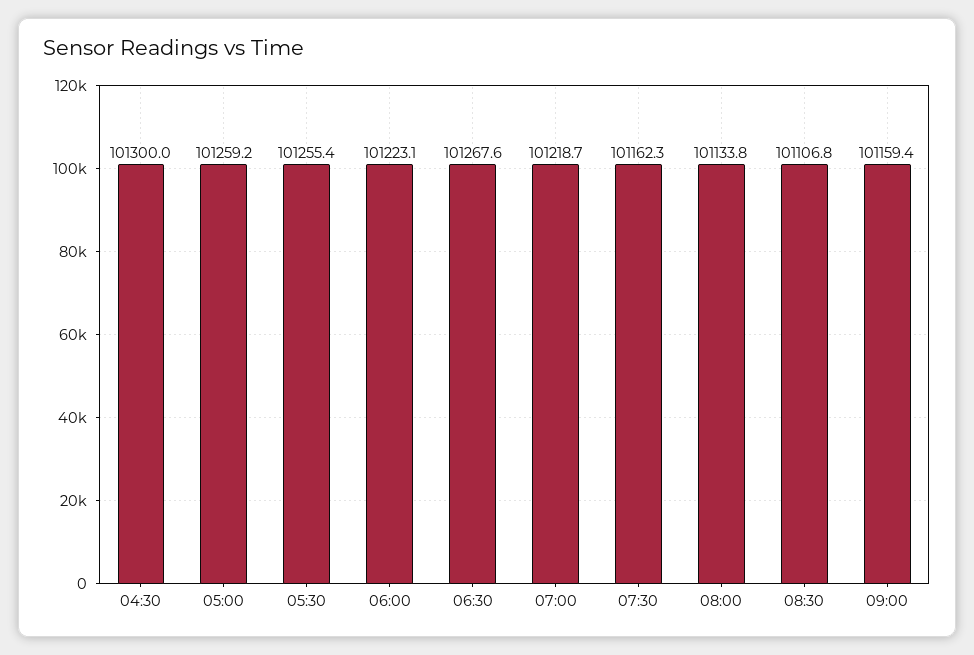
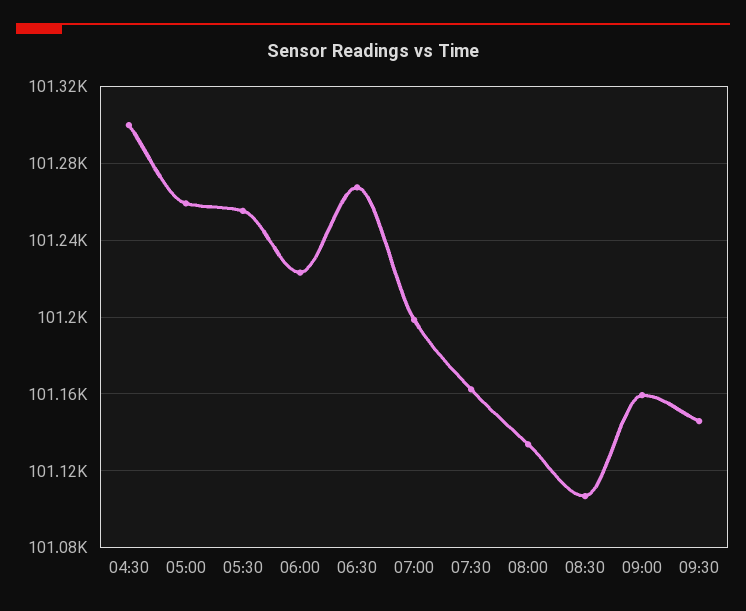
07:00: 101218.7 -> 101200
09:30: none -> 101145

